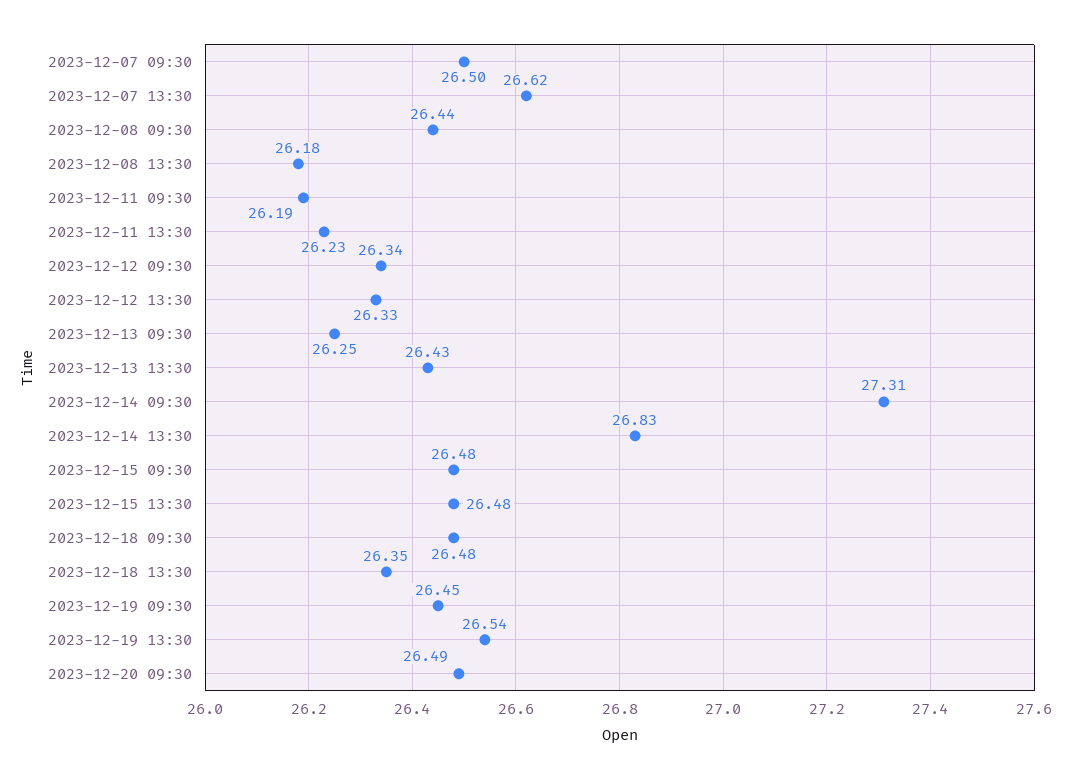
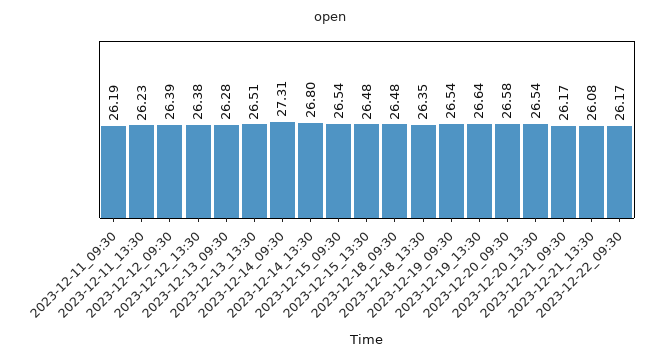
2023-12-07 09:30: 26.5 -> none
2023-12-07 13:30: 26.62 -> none
2023-12-08 09:30: 26.44 -> none
2023-12-08 13:30: 26.18 -> none
2023-12-12 09:30: 26.34 -> 26.39
2023-12-12 13:30: 26.33 -> 26.38
2023-12-13 09:30: 26.25 -> 26.28
2023-12-13 13:30: 26.43 -> 26.51
2023-12-14 13:30: 26.83 -> 26.8
2023-12-15 09:30: 26.48 -> 26.54
2023-12-19 09:30: 26.45 -> 26.54
2023-12-19 13:30: 26.54 -> 26.64
2023-12-20 09:30: 26.49 -> 26.58
2023-12-20_13:30: none -> 26.54
2023-12-21_09:30: none -> 26.17
2023-12-21_13:30: none -> 26.08
2023-12-22_09:30: none -> 26.17

